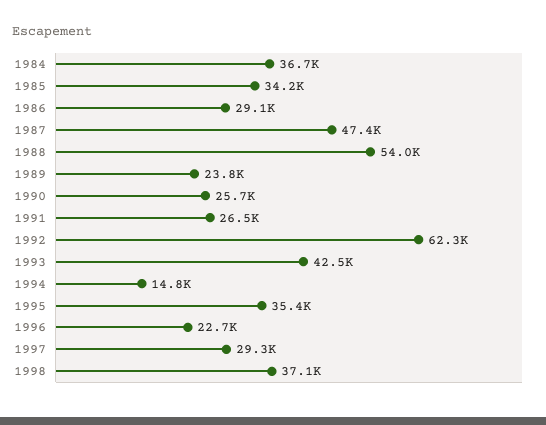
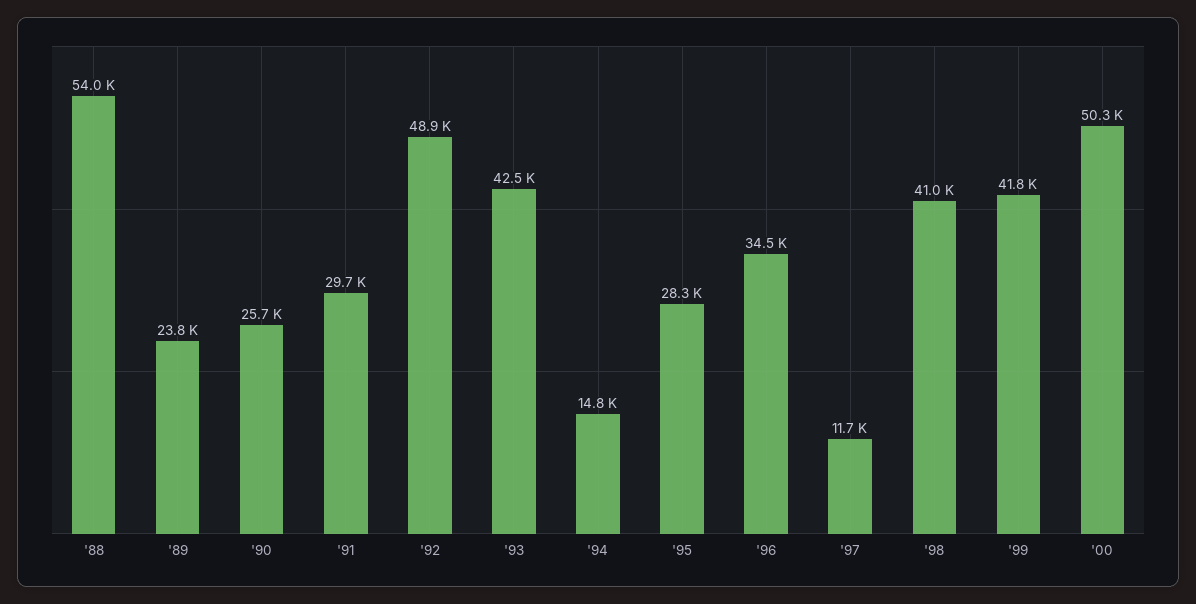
1984: 36700 -> none
1985: 34200 -> none
1986: 29100 -> none
1987: 47400 -> none
1991: 26500 -> 29700
1992: 62300 -> 48900
1995: 35400 -> 28300
1996: 22700 -> 34500
1997: 29300 -> 11700
1998: 37100 -> 41000
'99: none -> 41800
'00: none -> 50300

